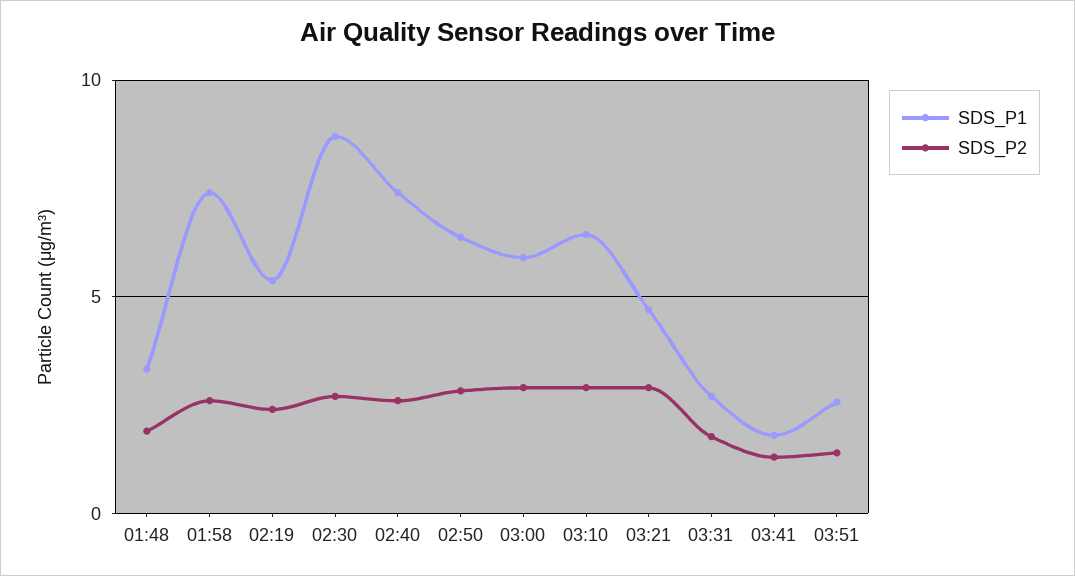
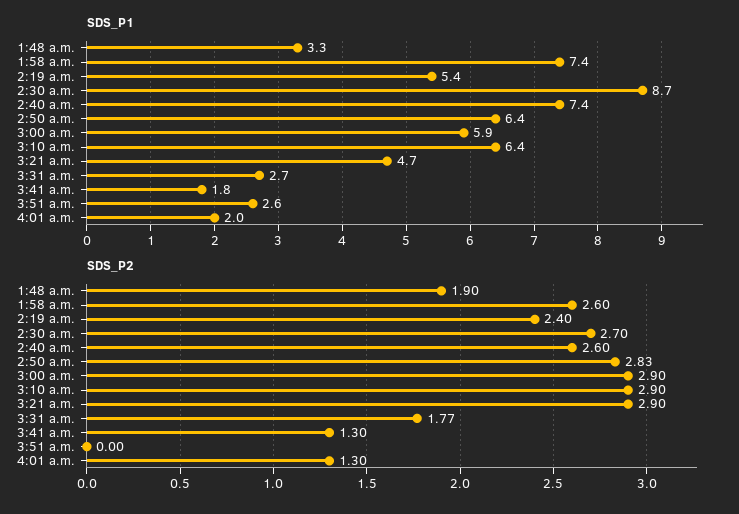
SDS_P2, 03:51: 1.5 -> 0
SDS_P1, 4:01 a.m.: none -> 2
SDS_P2, 4:01 a.m.: none -> 1.3

